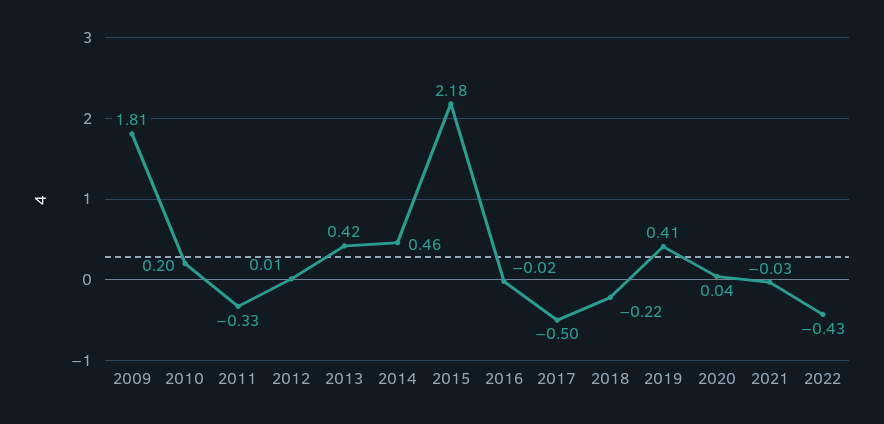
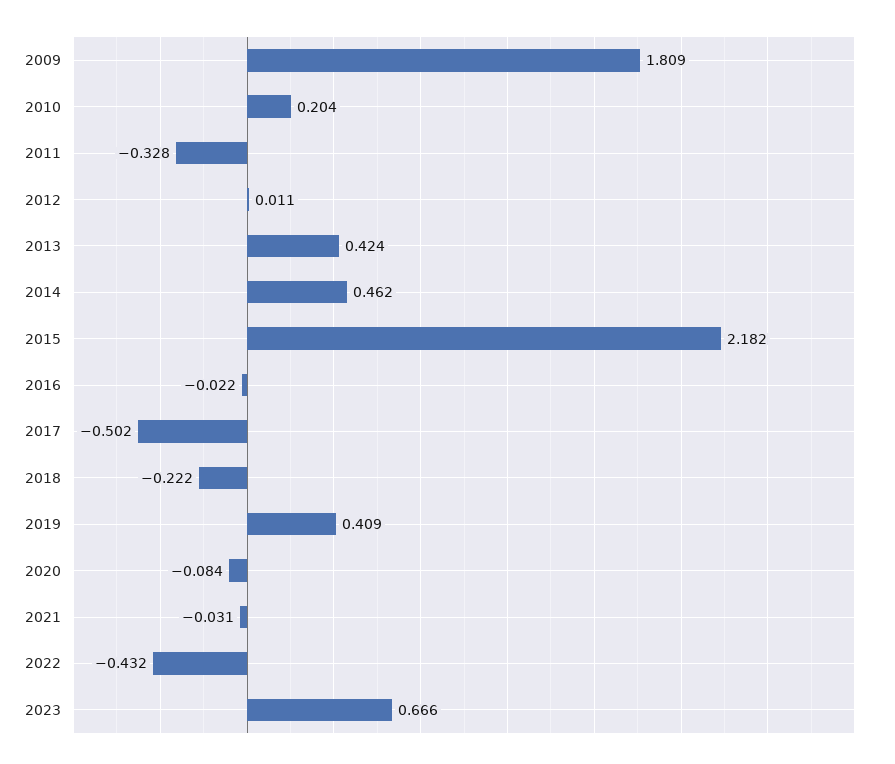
2020: 0.04 -> -0.084
2023: none -> 0.666

